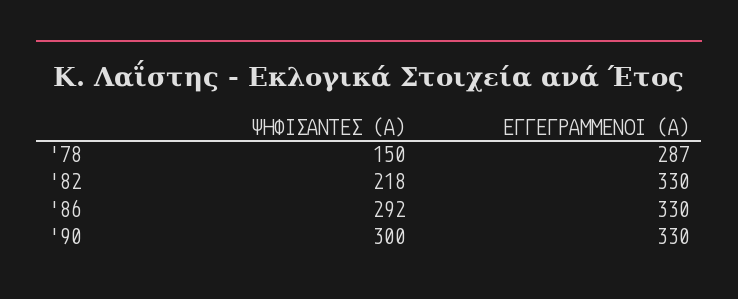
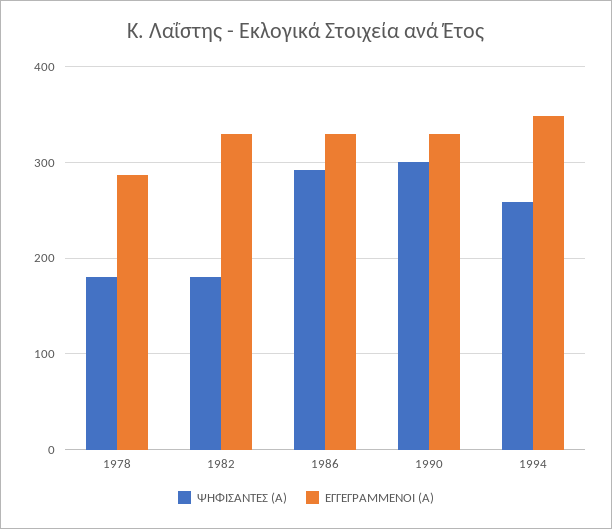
ΨΗΦΙΣΑΝΤΕΣ (Α), '78: 150 -> 180
ΨΗΦΙΣΑΝΤΕΣ (Α), '82: 218 -> 180
ΨΗΦΙΣΑΝΤΕΣ (Α), 1994: none -> 260
ΕΓΓΕΓΡΑΜΜΕΝΟΙ (Α), 1994: none -> 350

